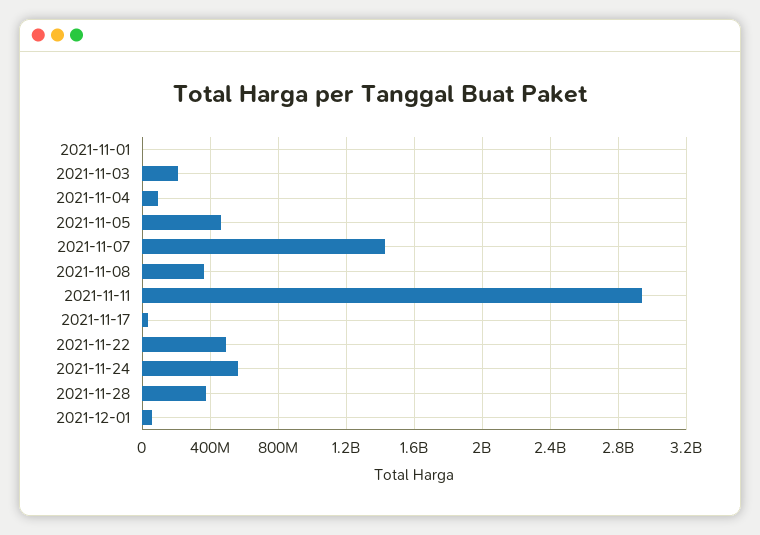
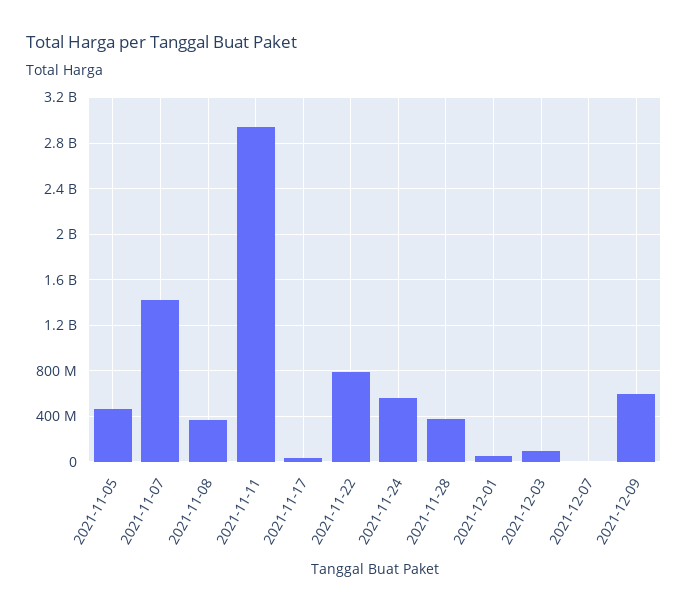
2021-11-01: 0 -> none
2021-11-03: 200000000 -> none
2021-11-04: 100000000 -> none
2021-11-22: 500000000 -> 800000000
2021-12-03: none -> 100000000
2021-12-07: none -> 0
2021-12-09: none -> 600000000

